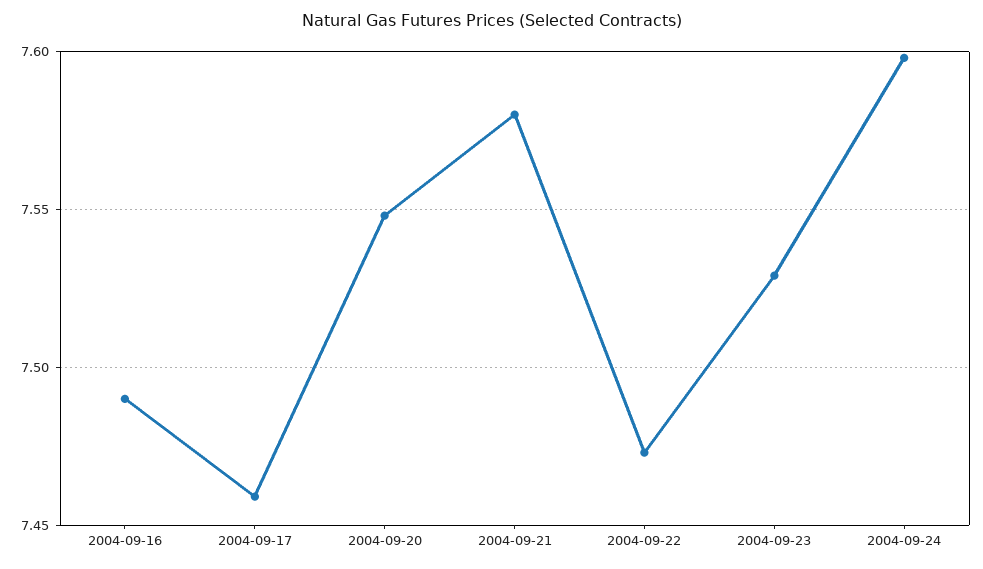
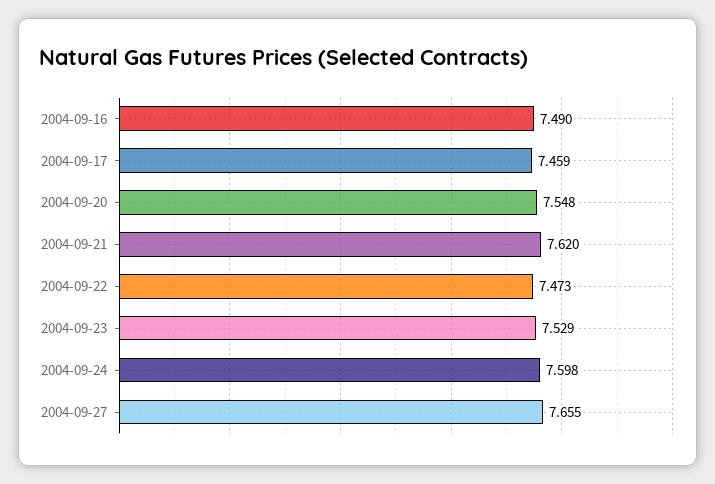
2004-09-21: 7.58 -> 7.62
2004-09-27: none -> 7.655

